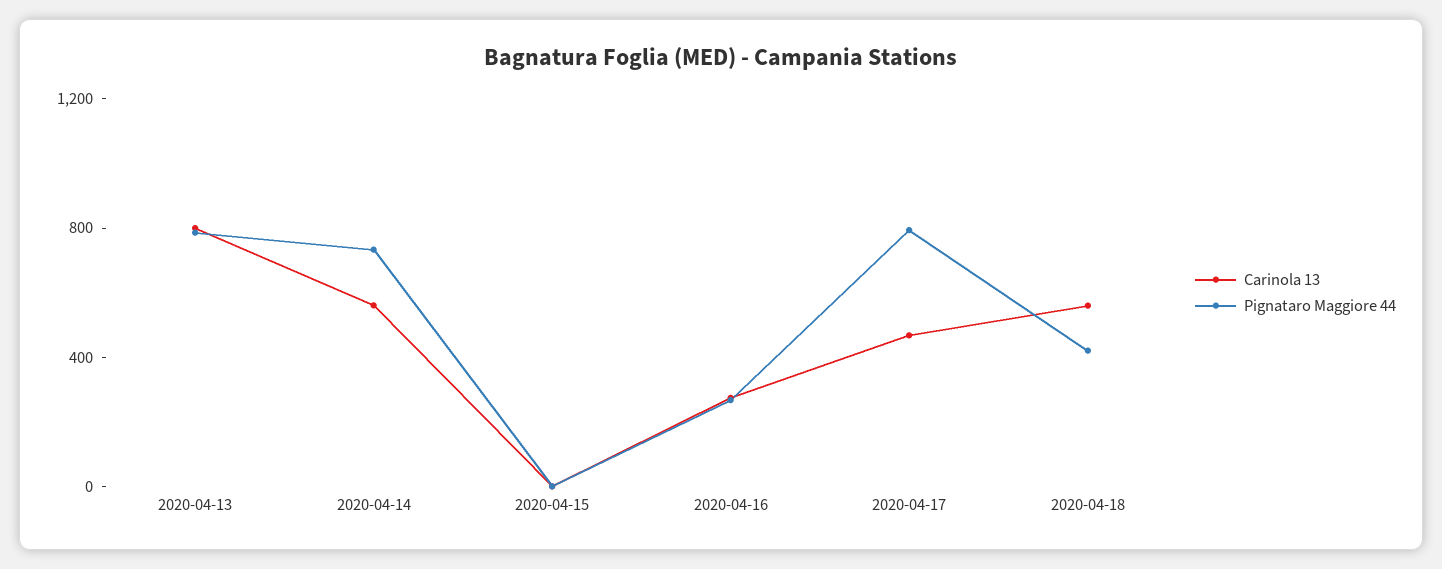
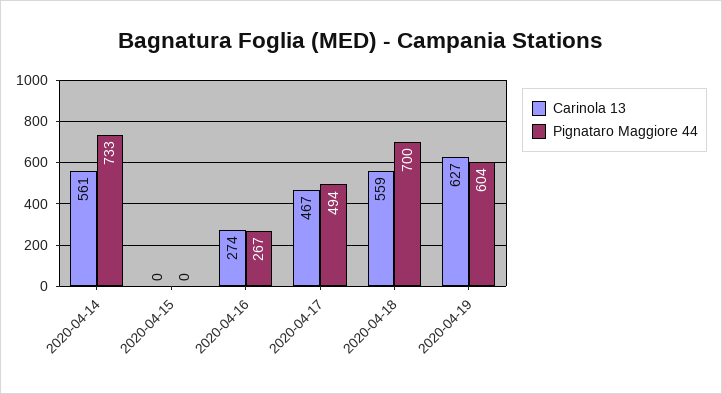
Carinola 13, 2020-04-13: 800 -> none
Pignataro Maggiore 44, 2020-04-13: 800 -> none
Pignataro Maggiore 44, 2020-04-17: 800 -> 494
Pignataro Maggiore 44, 2020-04-18: 400 -> 700
Carinola 13, 2020-04-19: none -> 627
Pignataro Maggiore 44, 2020-04-19: none -> 604

